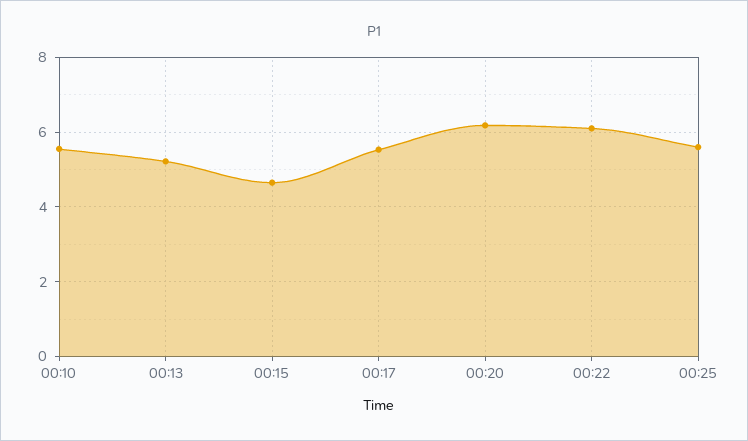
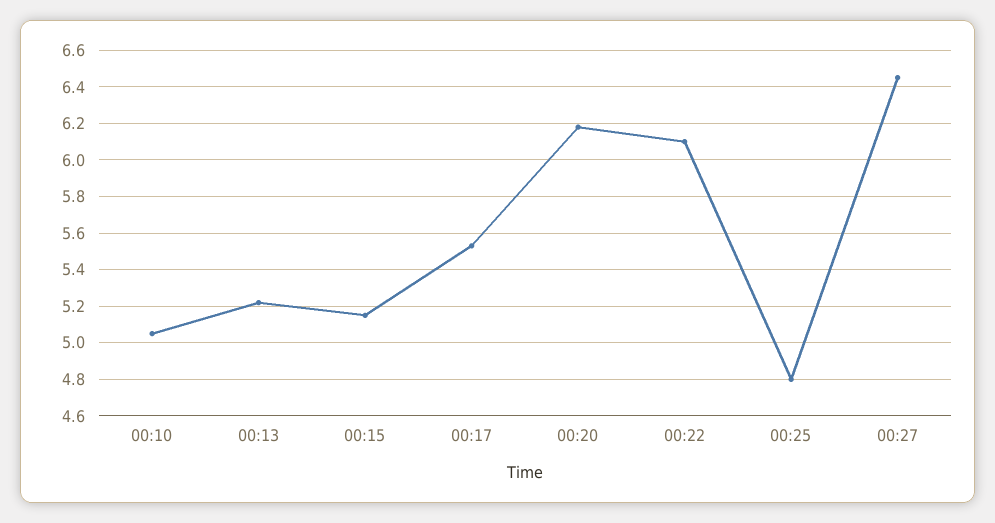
00:10: 5.6 -> 5.05
00:15: 4.6 -> 5.15
00:25: 5.6 -> 4.8
00:27: none -> 6.45

